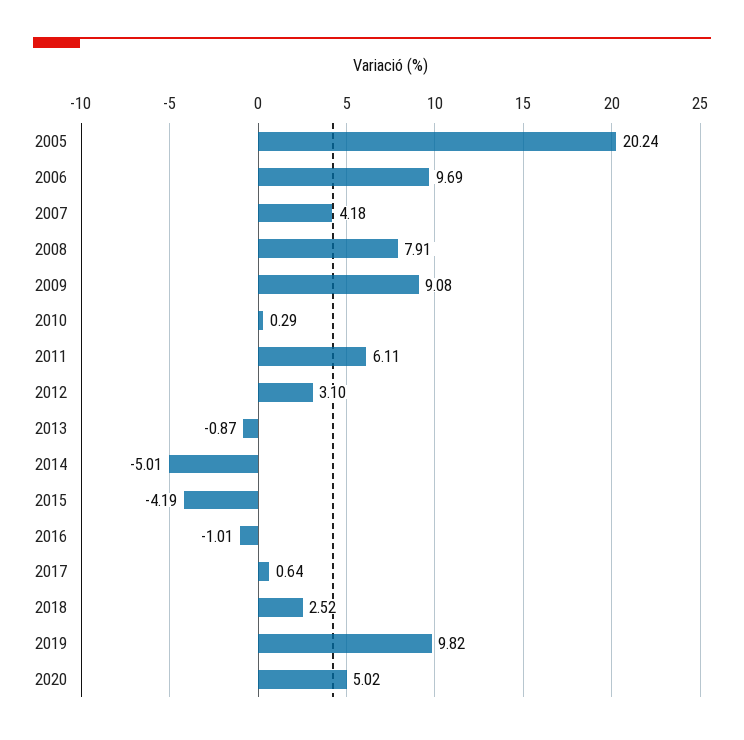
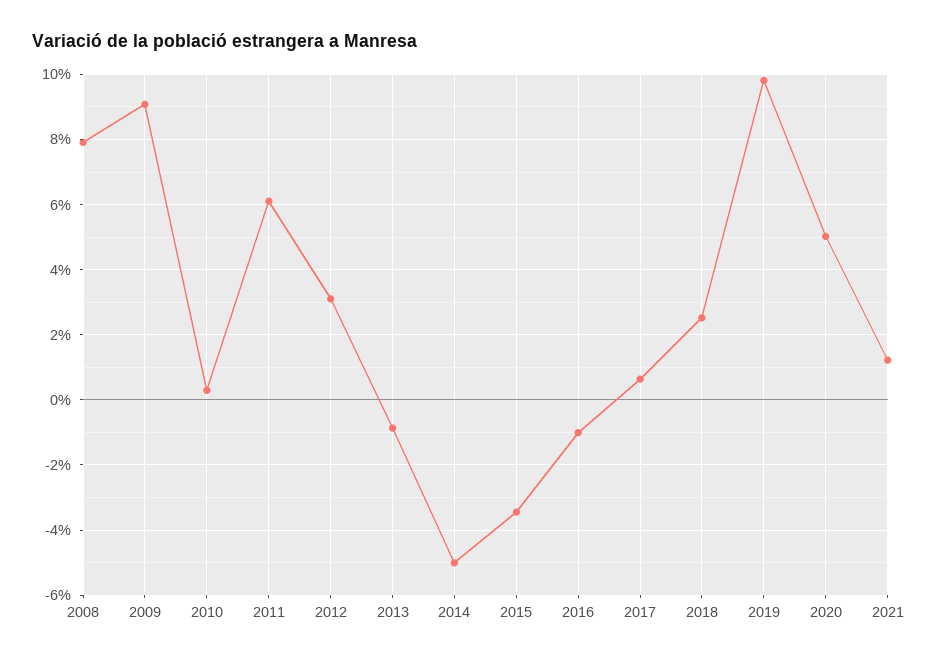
2005: 20.24 -> none
2006: 9.69 -> none
2007: 4.18 -> none
2015: -4.19 -> -3.4
2021: none -> 1.2

